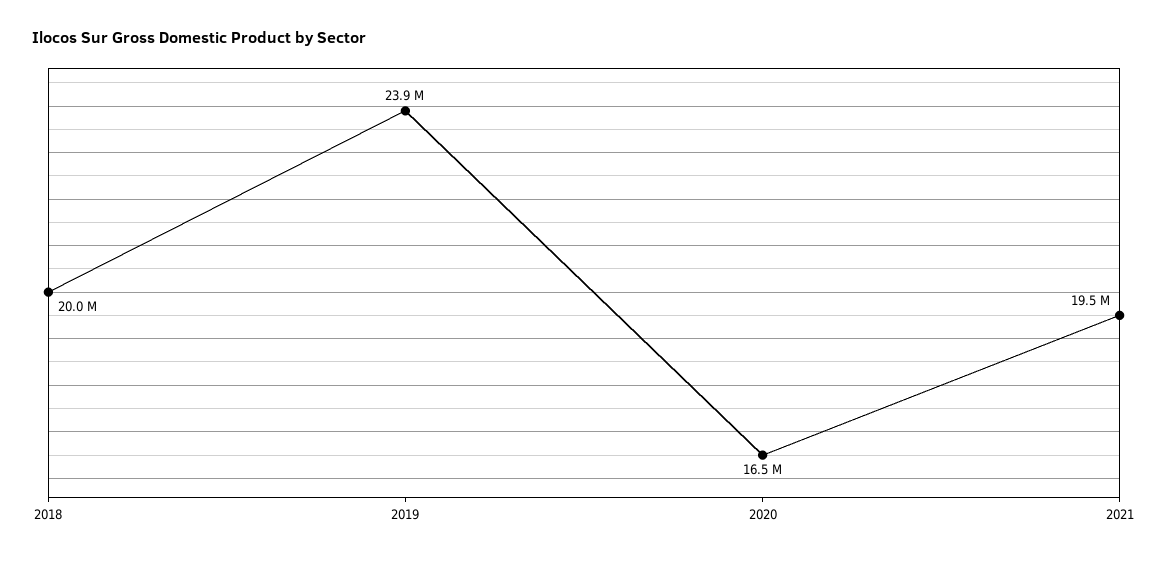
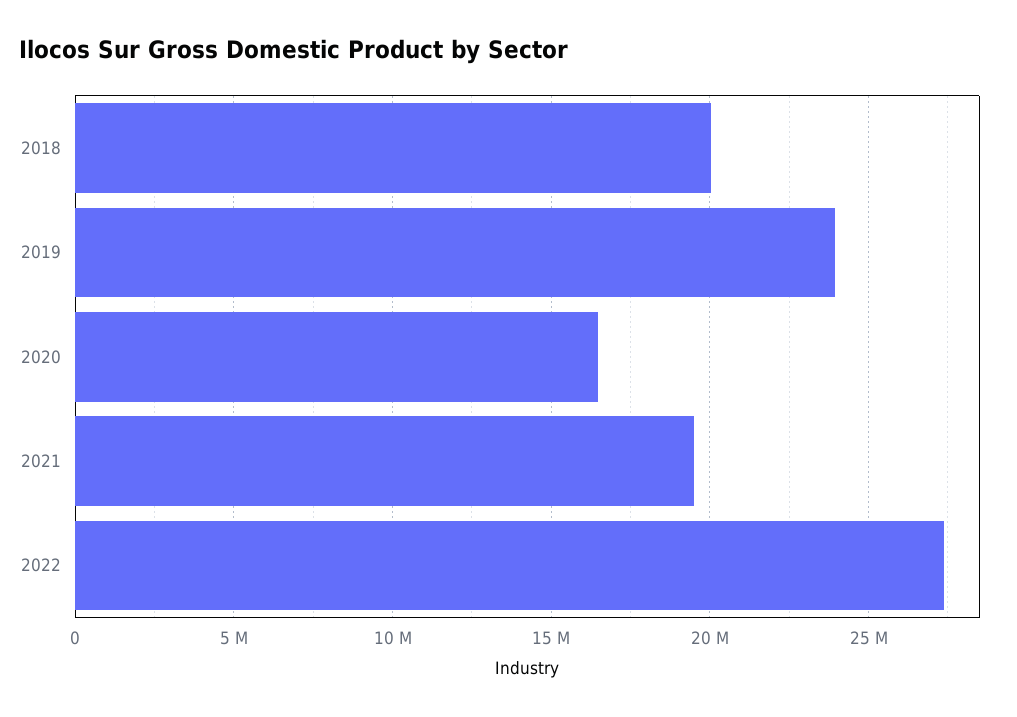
2022: none -> 27500000

